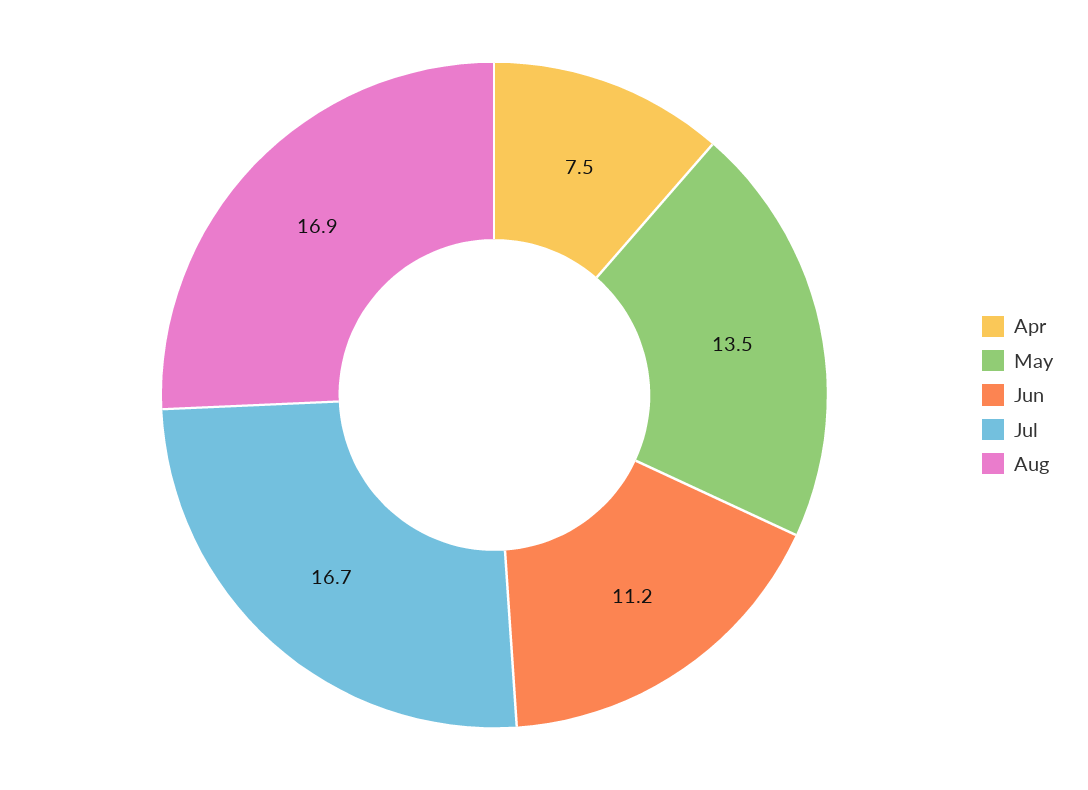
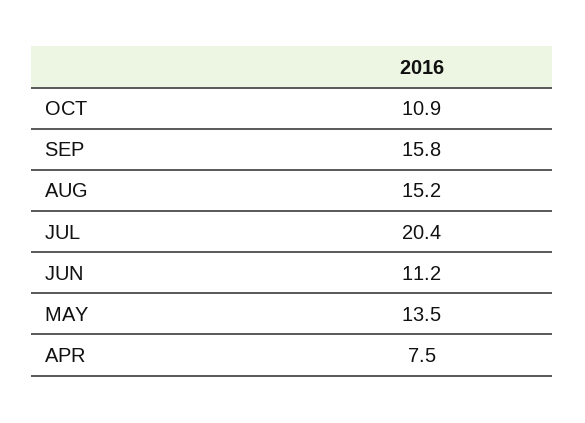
Jul: 16.7 -> 20.4
Aug: 16.9 -> 15.2
OCT: none -> 10.9
SEP: none -> 15.8

